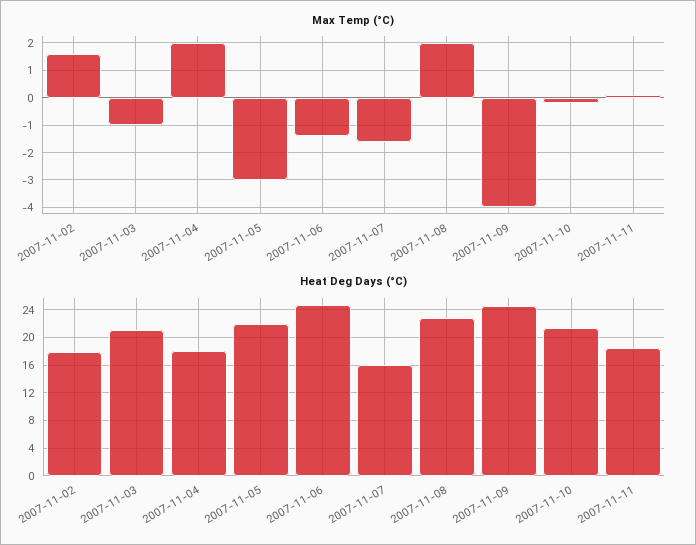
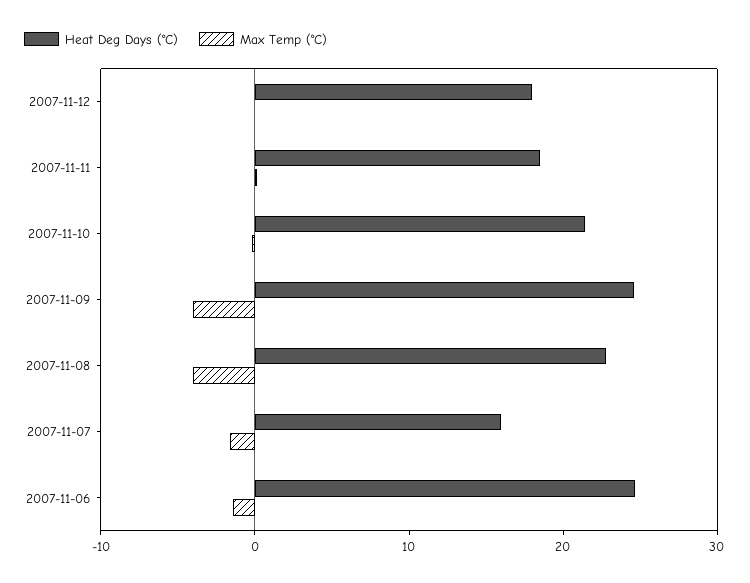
Max Temp (°C), 2007-11-02: 1.5 -> none
Max Temp (°C), 2007-11-03: -1 -> none
Max Temp (°C), 2007-11-04: 2 -> none
Max Temp (°C), 2007-11-05: -3 -> none
Max Temp (°C), 2007-11-08: 2 -> -4
Heat Deg Days (°C), 2007-11-02: 18 -> none
Heat Deg Days (°C), 2007-11-03: 21 -> none
Heat Deg Days (°C), 2007-11-04: 18 -> none
Heat Deg Days (°C), 2007-11-05: 22 -> none
Heat Deg Days (°C), 2007-11-12: none -> 18
Max Temp (°C), 2007-11-12: none -> 0

